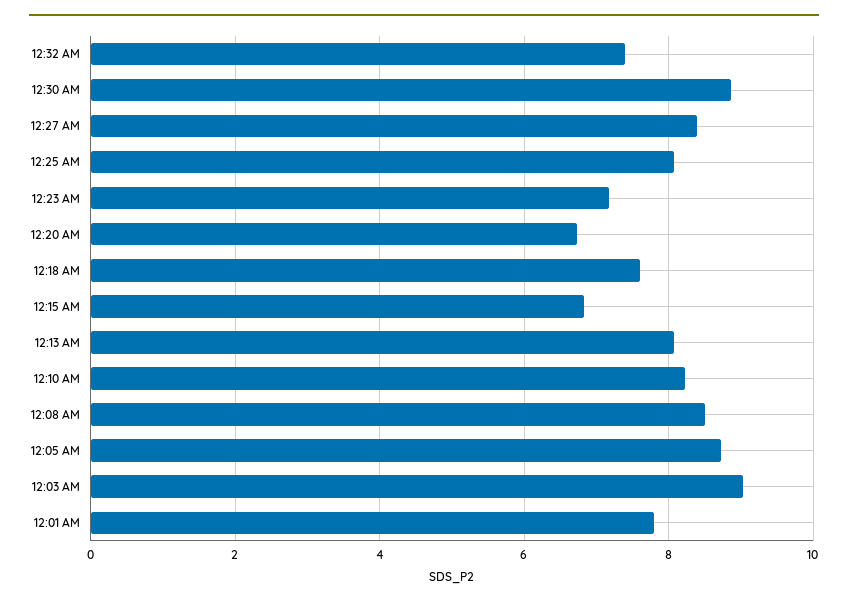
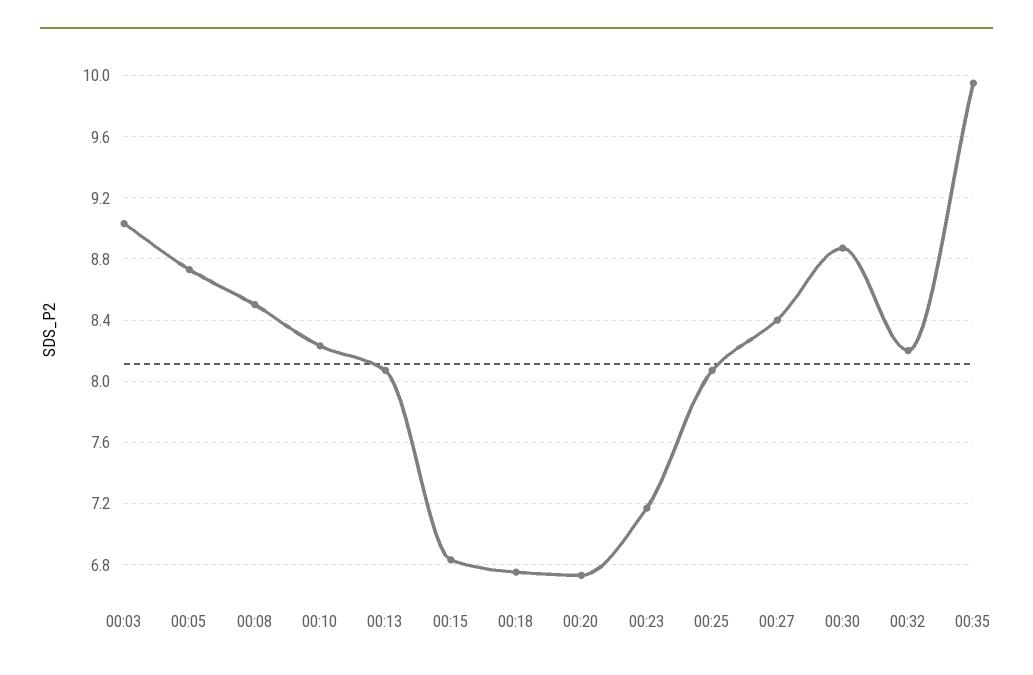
12:32 AM: 7.4 -> 8.2
12:18 AM: 7.6 -> 6.75
12:01 AM: 7.8 -> none
00:35: none -> 9.95

